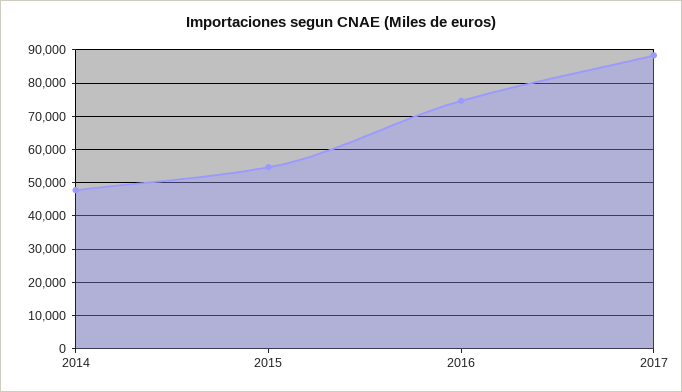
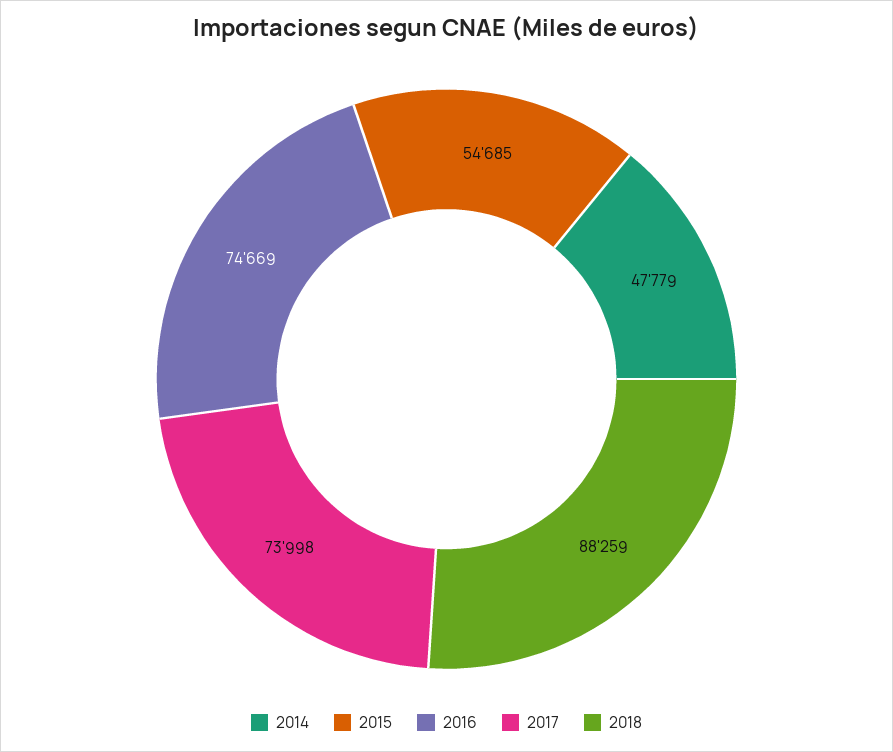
2017: 88000 -> 73998
2018: none -> 88259

